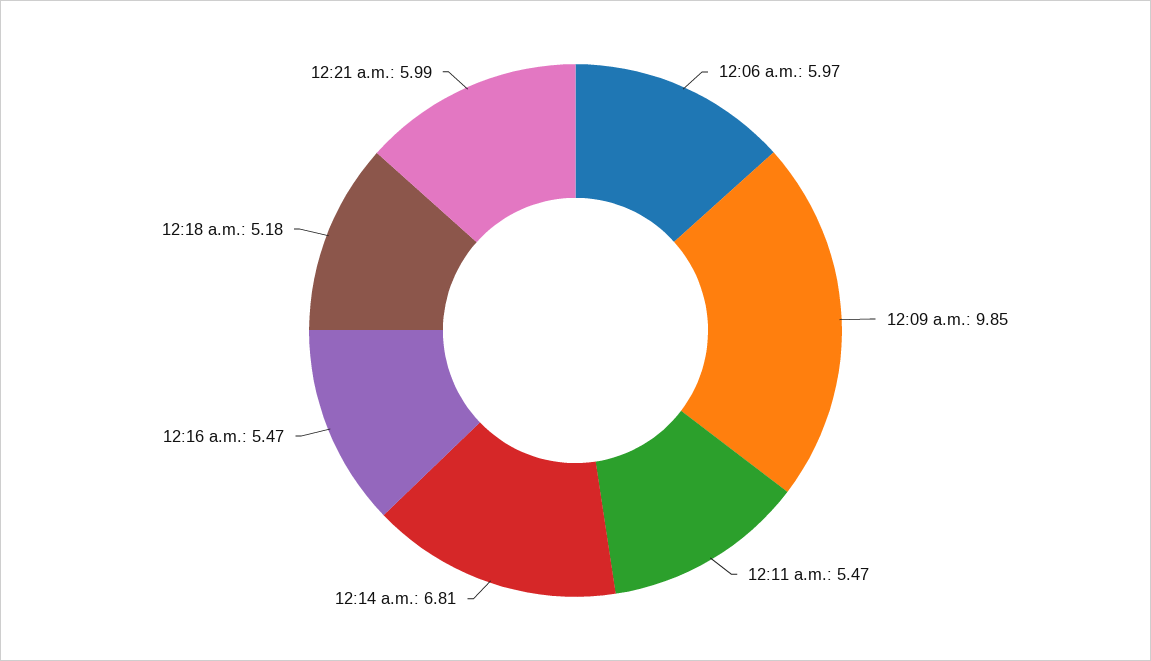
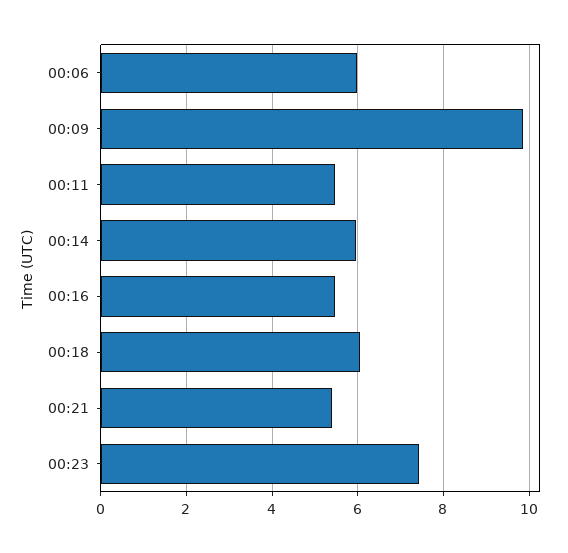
12:14 a.m.: 6.81 -> 6
12:18 a.m.: 5.18 -> 6
12:21 a.m.: 5.99 -> 5.4
00:23: none -> 7.4

